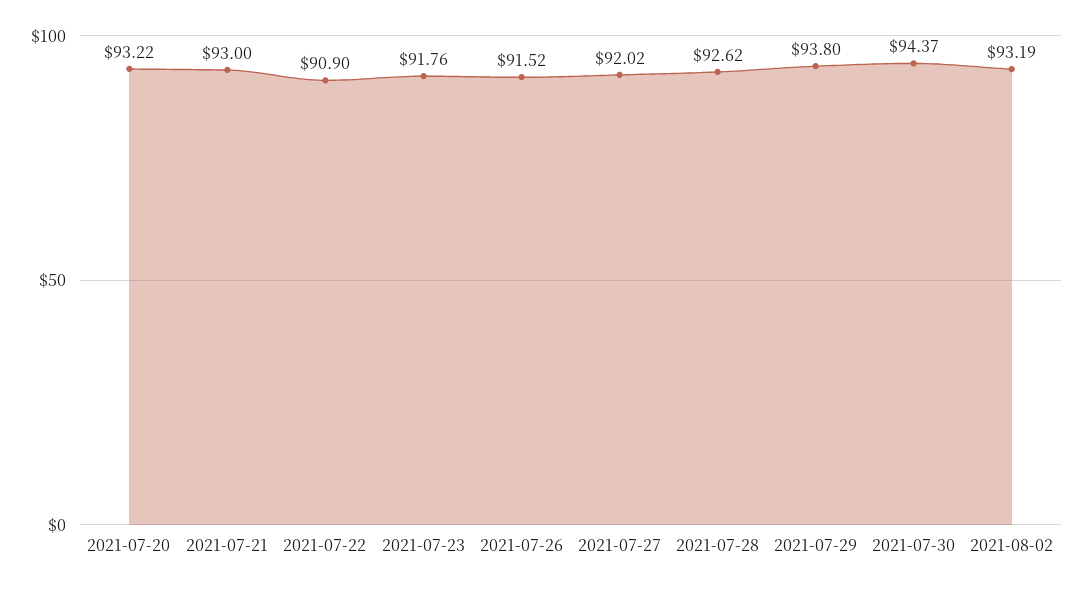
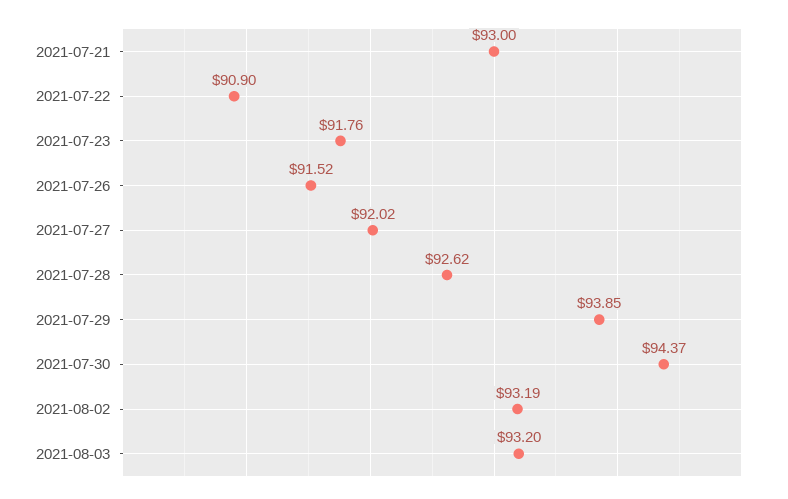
2021-07-20: 93.22 -> none
2021-07-29: 93.8 -> 93.85
2021-08-03: none -> 93.2

